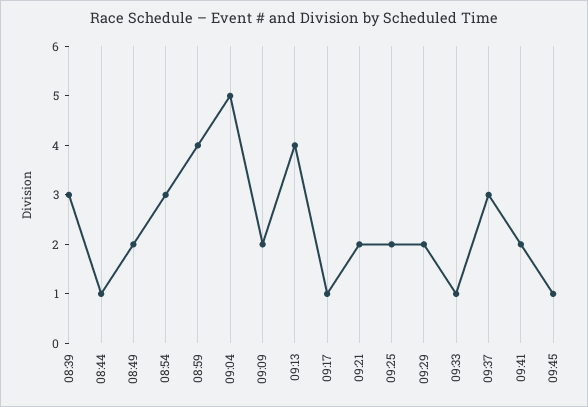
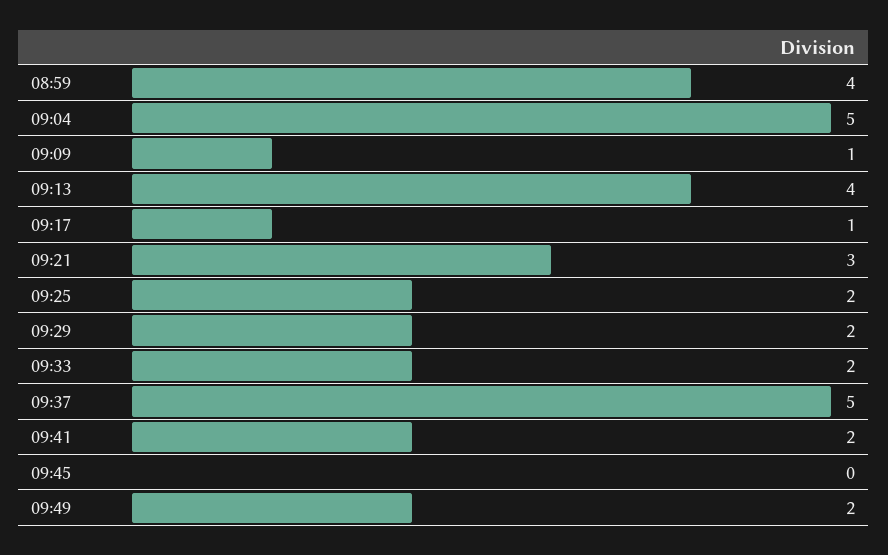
08:39: 3 -> none
08:44: 1 -> none
08:49: 2 -> none
08:54: 3 -> none
09:09: 2 -> 1
09:21: 2 -> 3
09:33: 1 -> 2
09:37: 3 -> 5
09:45: 1 -> 0
09:49: none -> 2

